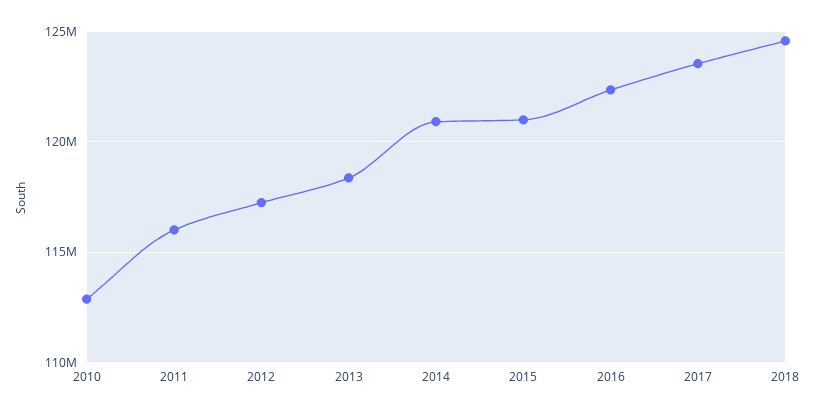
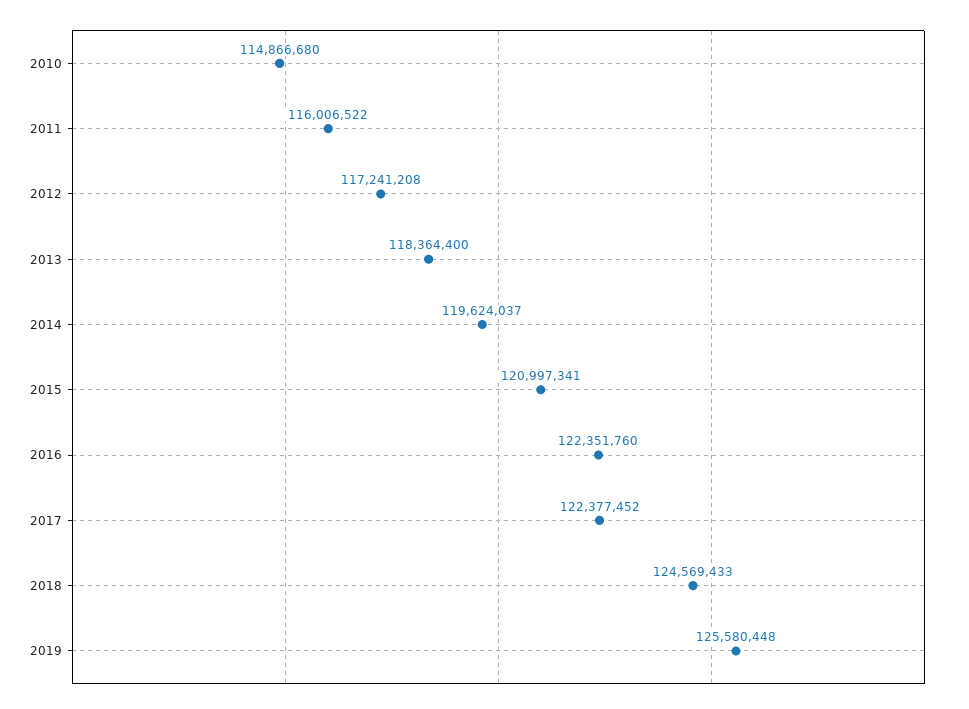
2010: 113000000 -> 114866680
2014: 121000000 -> 119624037
2017: 123500000 -> 122377452
2019: none -> 125580448

